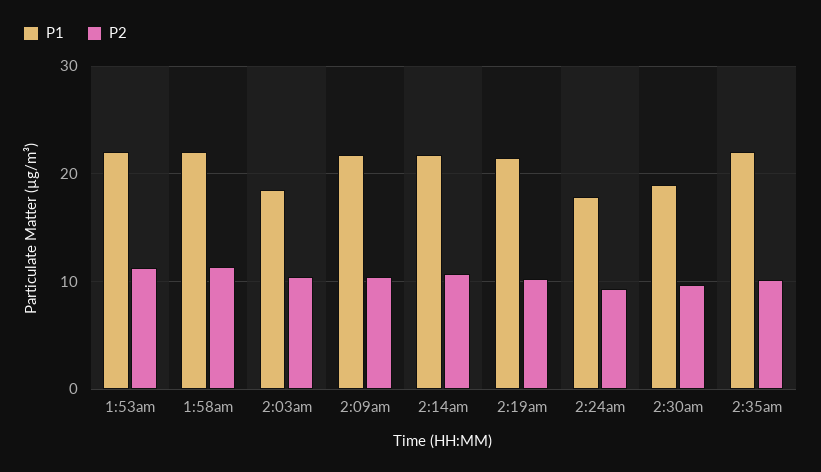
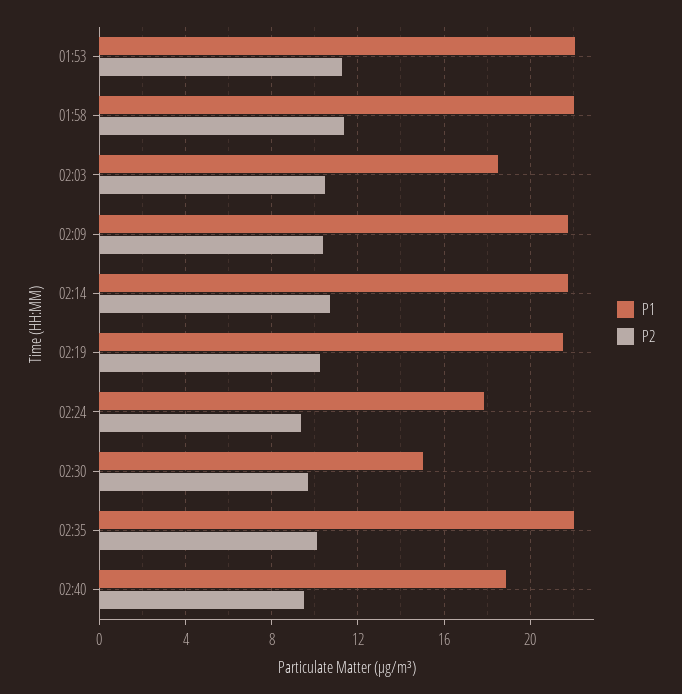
P1, 2:30am: 19 -> 15
P1, 02:40: none -> 19
P2, 02:40: none -> 9.5

